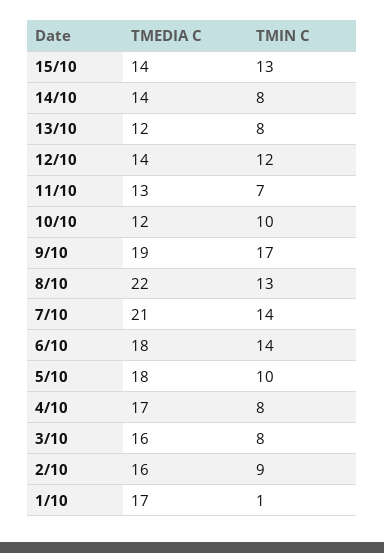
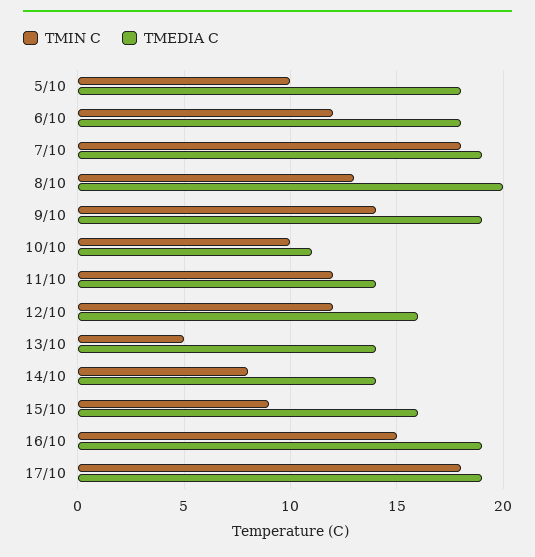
TMEDIA C, 15/10: 14 -> 16
TMIN C, 15/10: 13 -> 9
TMEDIA C, 13/10: 12 -> 14
TMIN C, 13/10: 8 -> 5
TMEDIA C, 12/10: 14 -> 16
TMEDIA C, 11/10: 13 -> 14
TMIN C, 11/10: 7 -> 12
TMEDIA C, 10/10: 12 -> 11
TMIN C, 9/10: 17 -> 14
TMEDIA C, 8/10: 22 -> 20
TMEDIA C, 7/10: 21 -> 19
TMIN C, 7/10: 14 -> 18
TMIN C, 6/10: 14 -> 12
TMEDIA C, 4/10: 17 -> none
TMIN C, 4/10: 8 -> none
TMEDIA C, 3/10: 16 -> none
TMIN C, 3/10: 8 -> none
TMEDIA C, 2/10: 16 -> none
TMIN C, 2/10: 9 -> none
TMEDIA C, 1/10: 17 -> none
TMIN C, 1/10: 1 -> none
TMIN C, 16/10: none -> 15
TMEDIA C, 16/10: none -> 19
TMIN C, 17/10: none -> 18
TMEDIA C, 17/10: none -> 19

